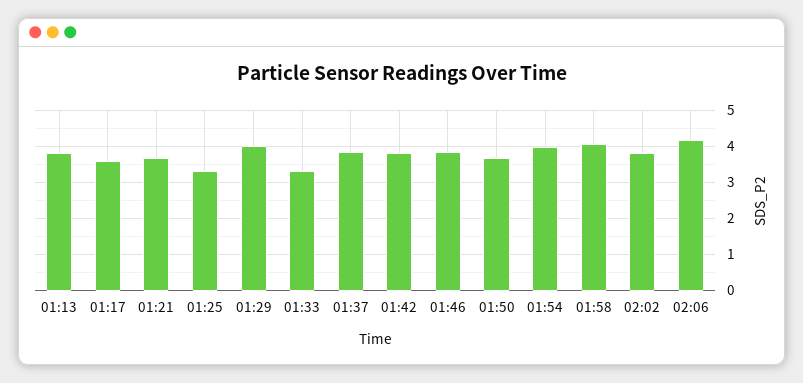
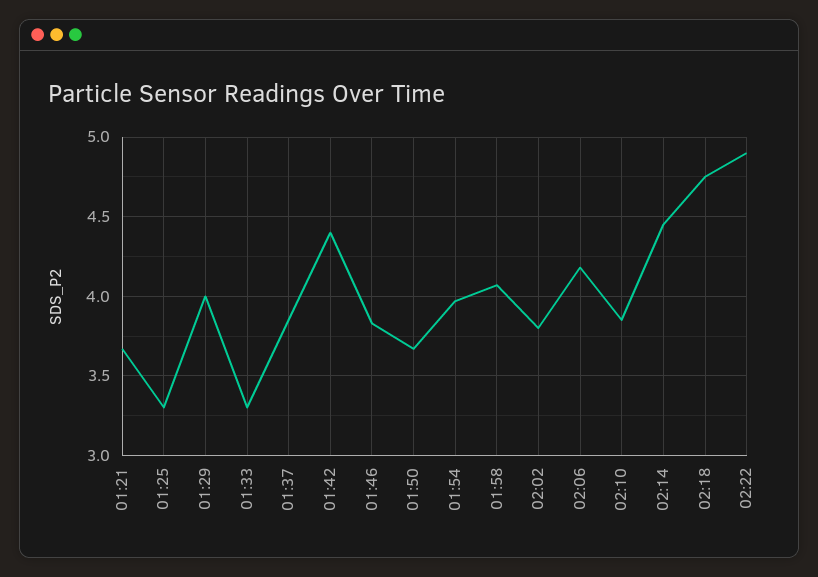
01:13: 3.8 -> none
01:17: 3.6 -> none
01:42: 3.8 -> 4.4
02:10: none -> 3.85
02:14: none -> 4.45
02:18: none -> 4.75
02:22: none -> 4.9

